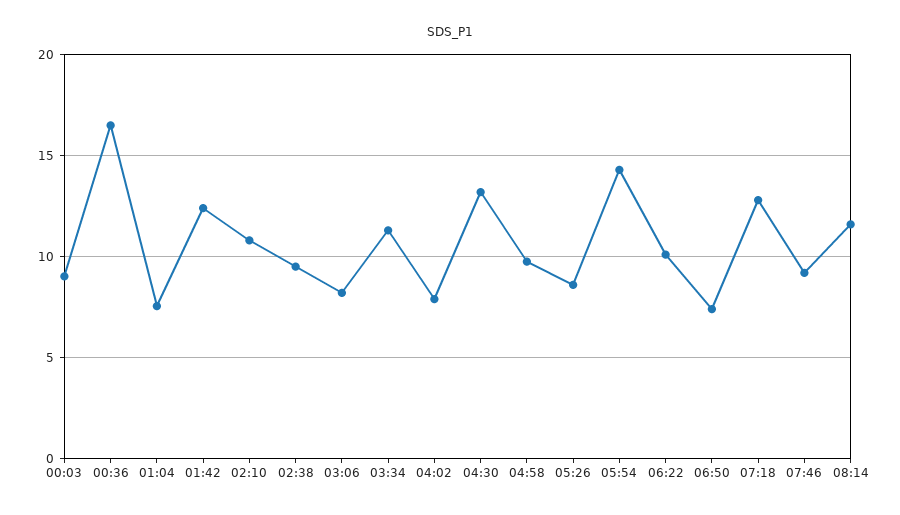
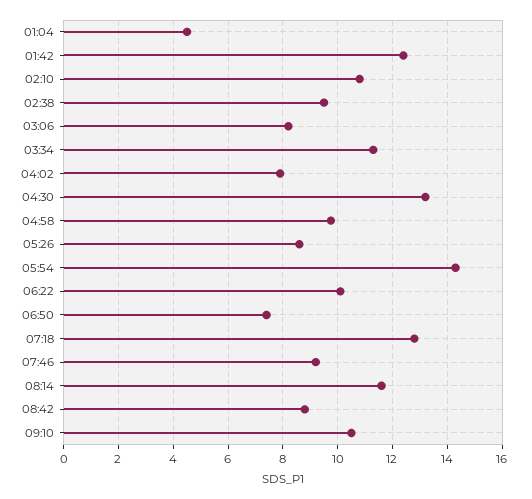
00:03: 9 -> none
00:36: 16.5 -> none
01:04: 7.5 -> 4.5
08:42: none -> 8.75
09:10: none -> 10.5

